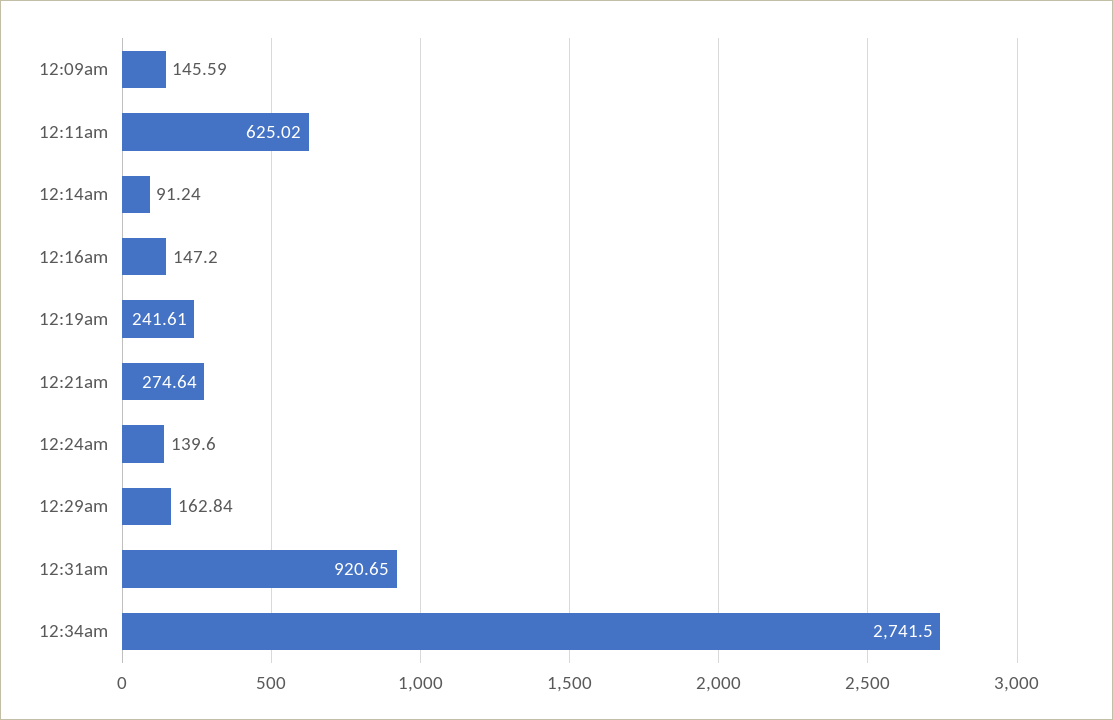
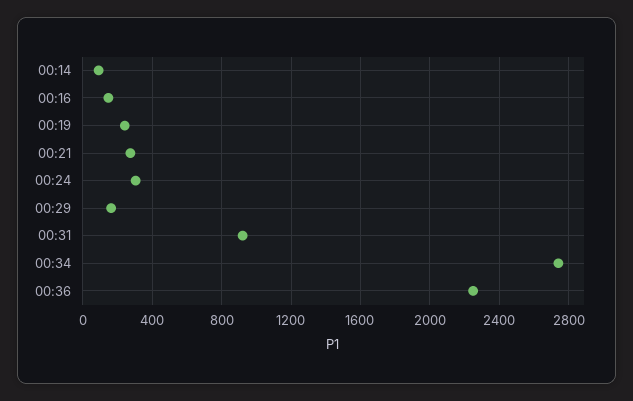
12:09am: 145.59 -> none
12:11am: 625.02 -> none
12:24am: 139.6 -> 300
00:36: none -> 2250

